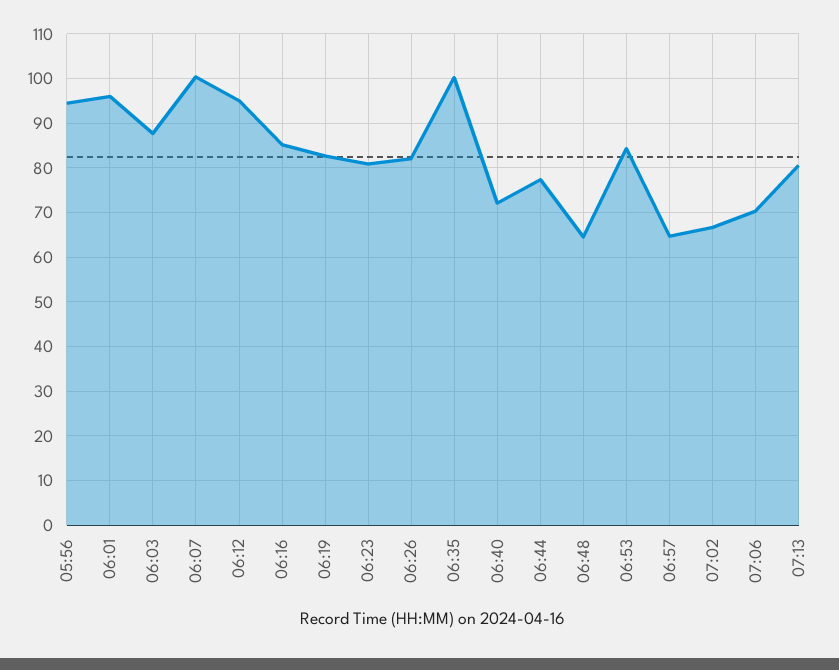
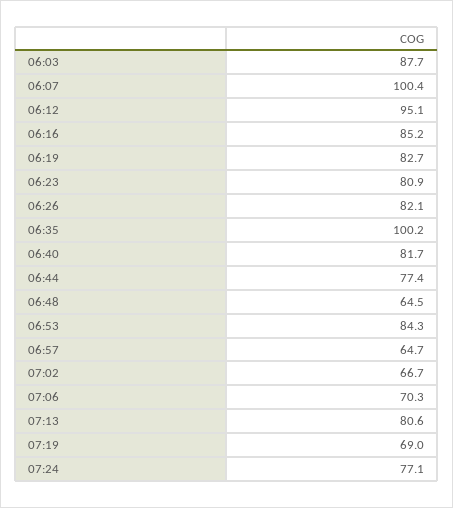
05:56: 94 -> none
06:01: 96 -> none
06:40: 72 -> 81.7
07:19: none -> 69
07:24: none -> 77.1

